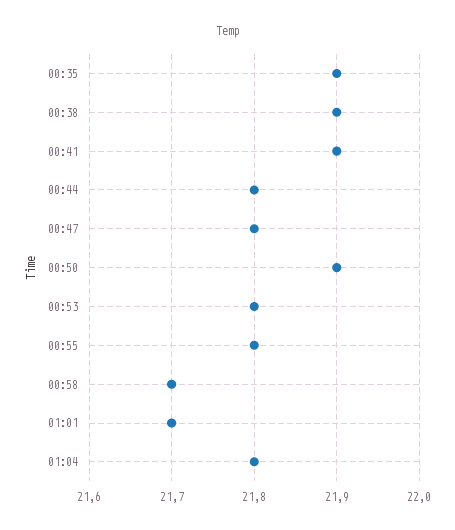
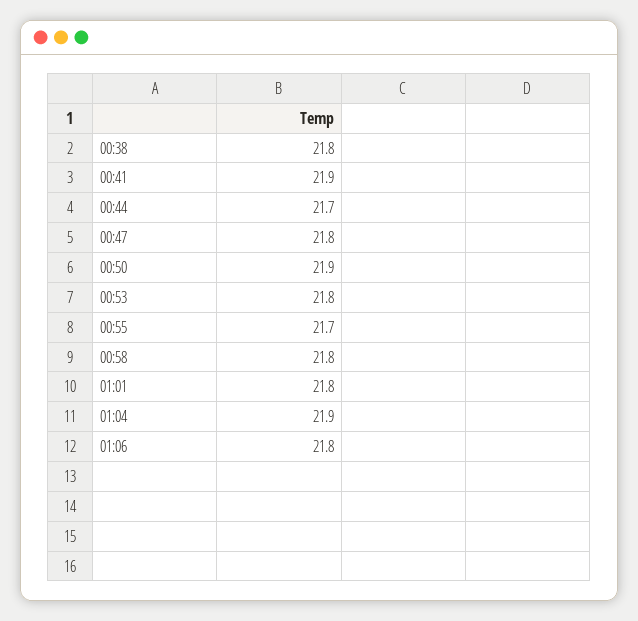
00:35: 21.9 -> none
00:38: 21.9 -> 21.8
00:44: 21.8 -> 21.7
00:55: 21.8 -> 21.7
00:58: 21.7 -> 21.8
01:01: 21.7 -> 21.8
01:04: 21.8 -> 21.9
01:06: none -> 21.8

